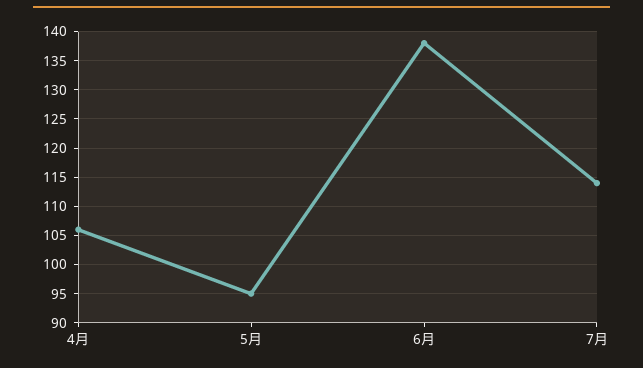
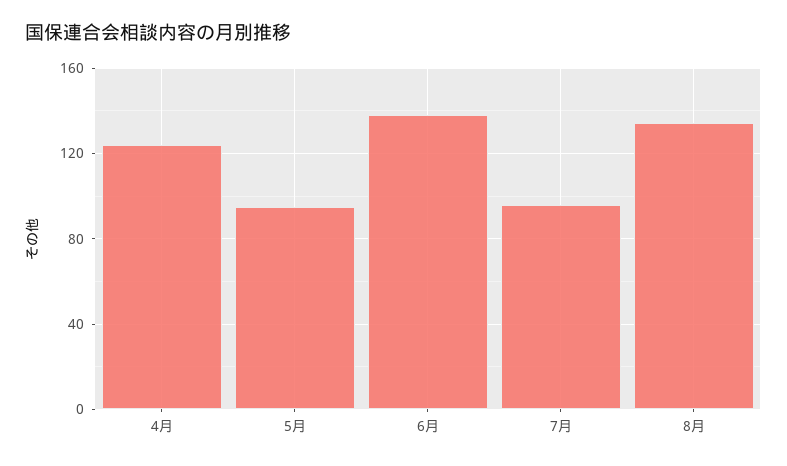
4月: 105 -> 125
7月: 115 -> 95
8月: none -> 135

